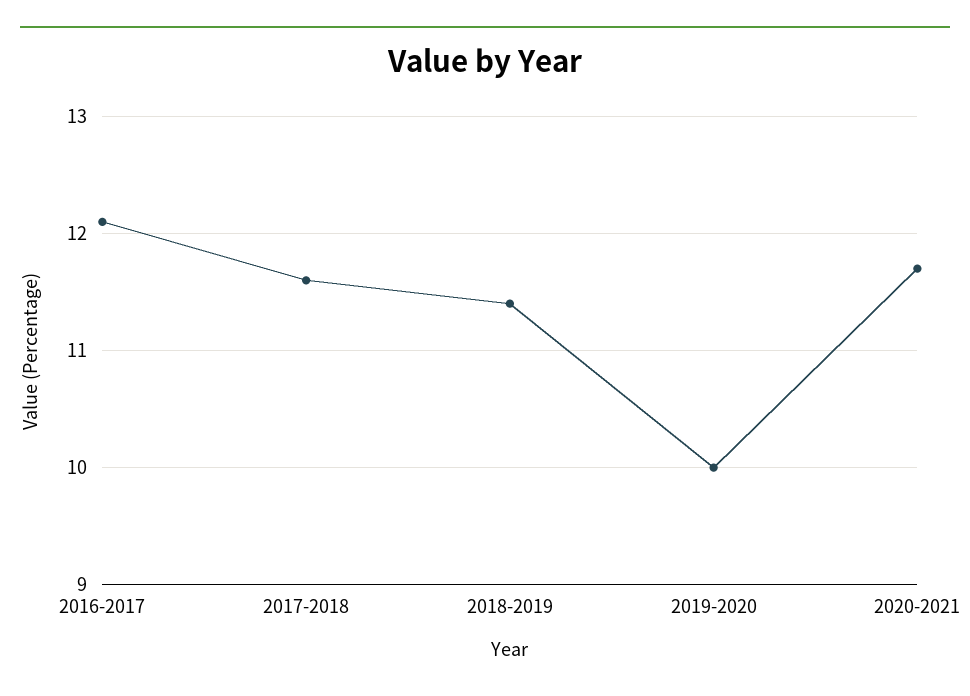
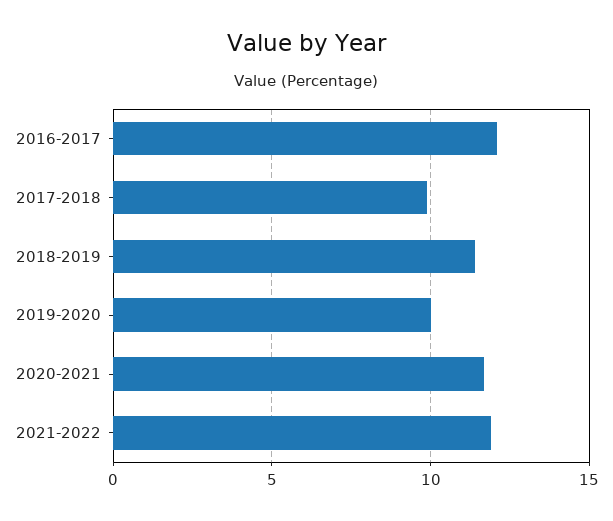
2017-2018: 11.6 -> 10
2021-2022: none -> 12

